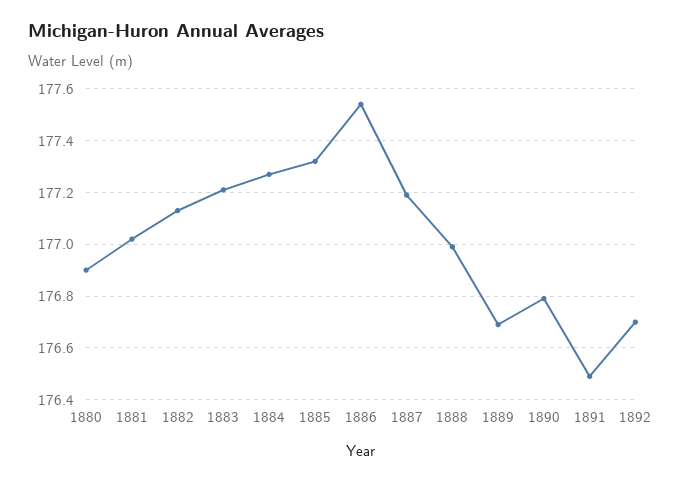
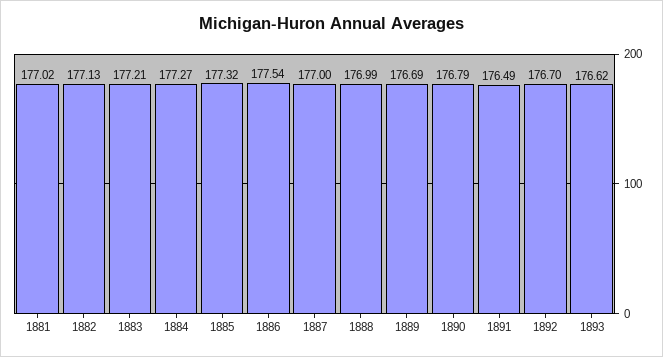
1880: 176.9 -> none
1887: 177.2 -> 177
1893: none -> 176.62

